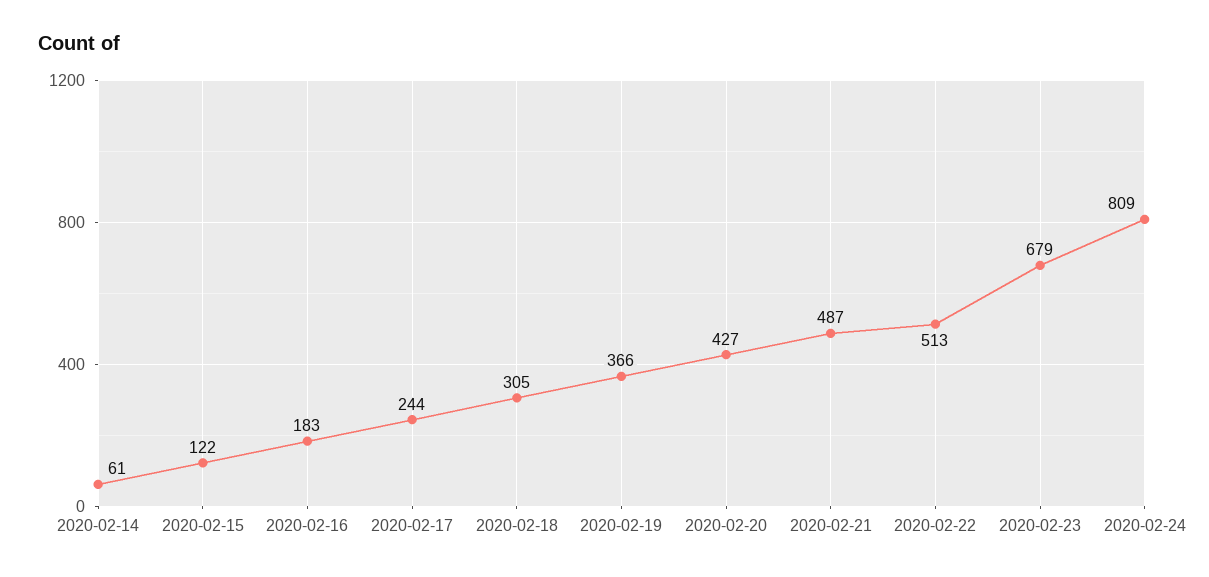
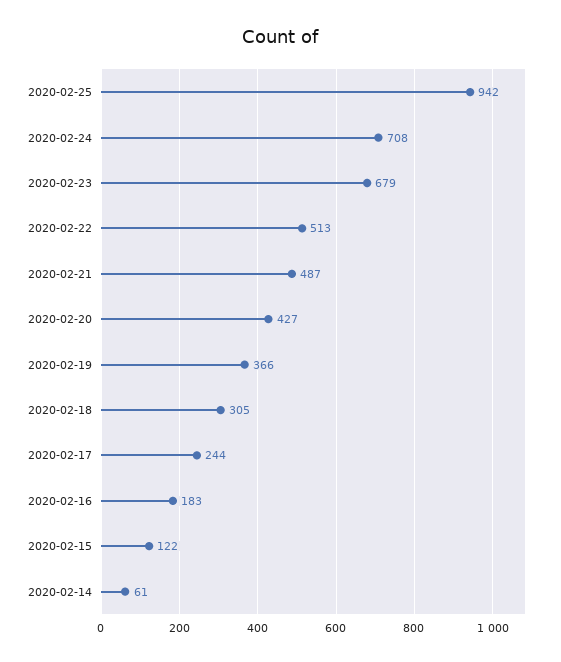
2020-02-24: 809 -> 708
2020-02-25: none -> 942

